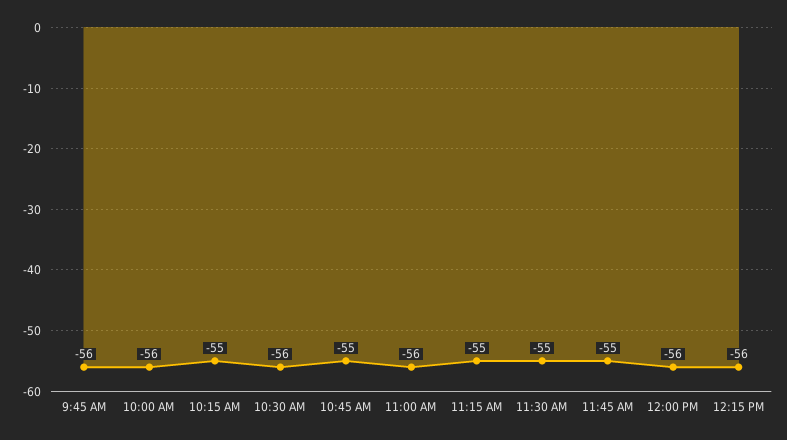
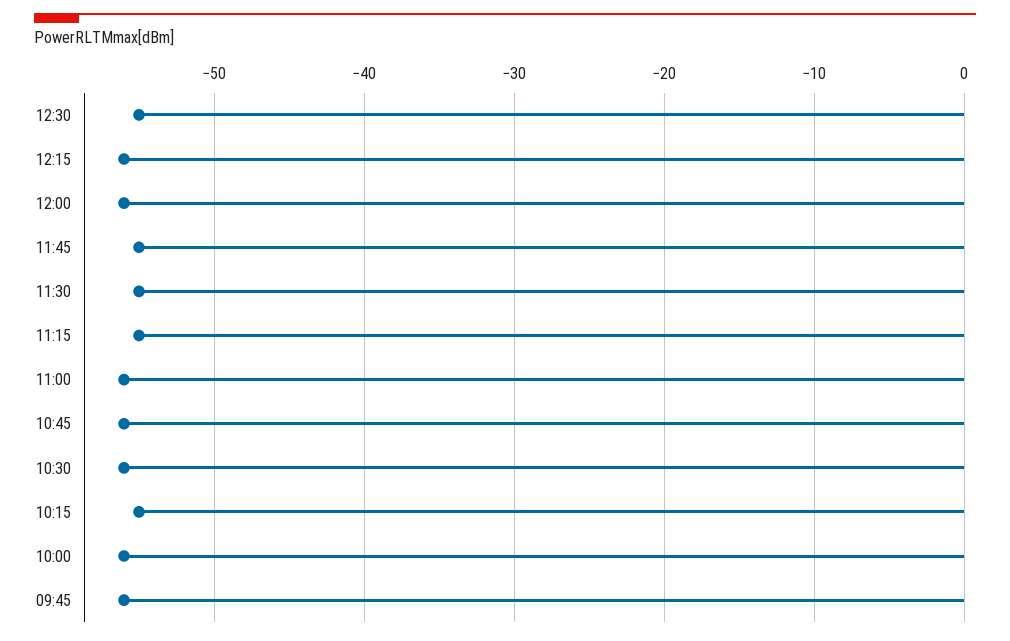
10:45 AM: -55 -> -56
12:30: none -> -55

